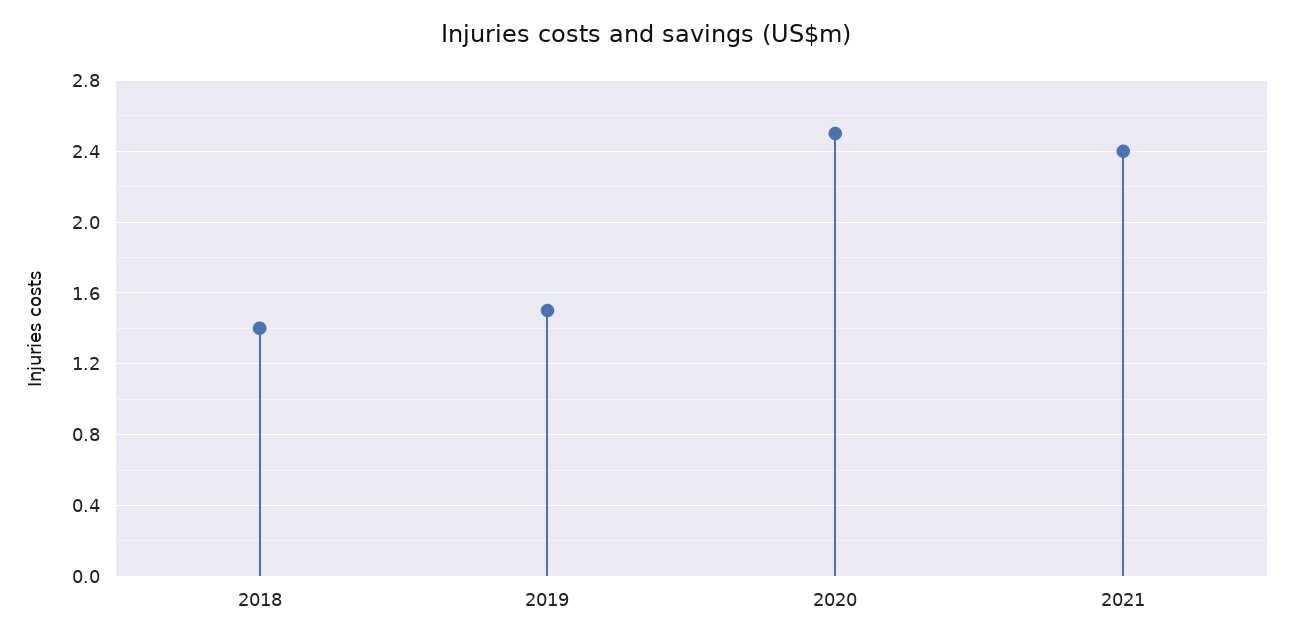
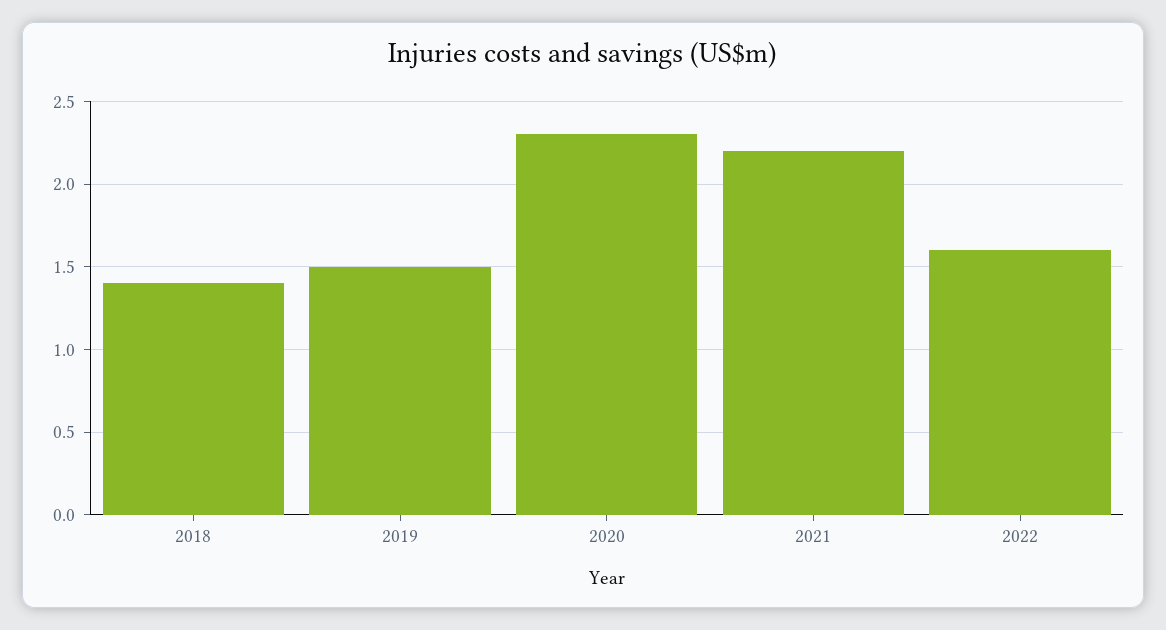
2020: 2.5 -> 2.3
2021: 2.4 -> 2.2
2022: none -> 1.6

